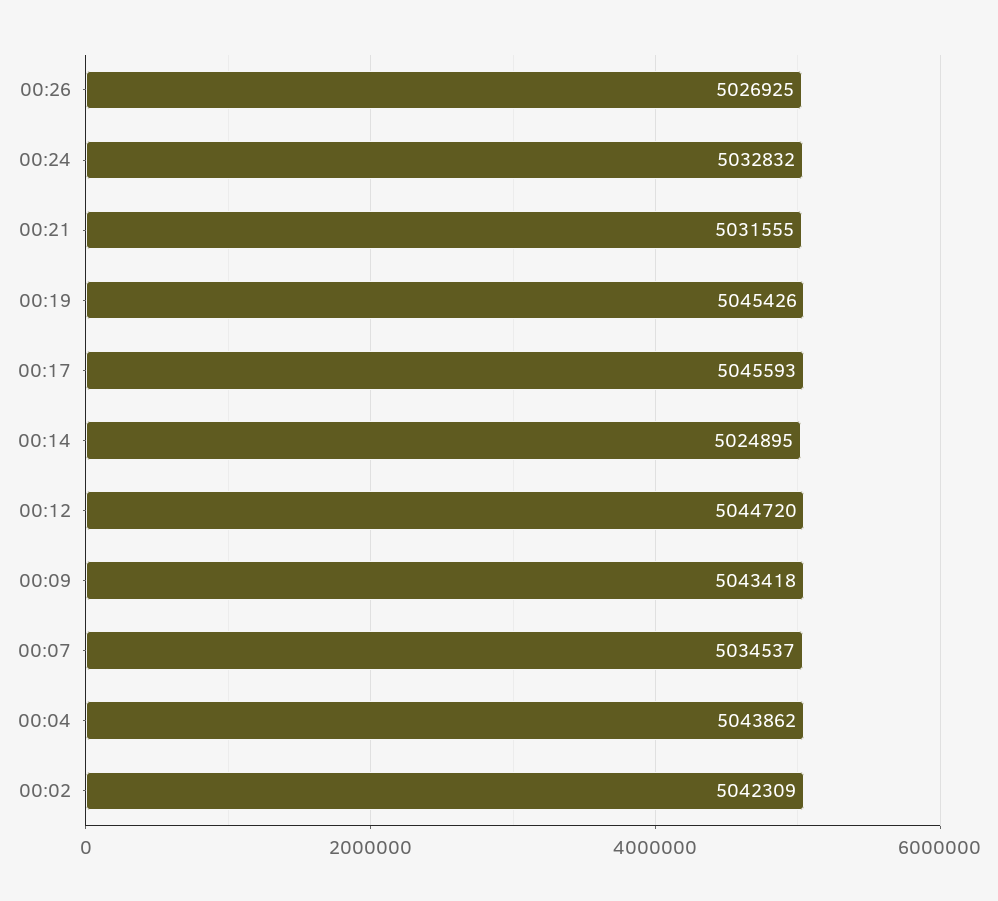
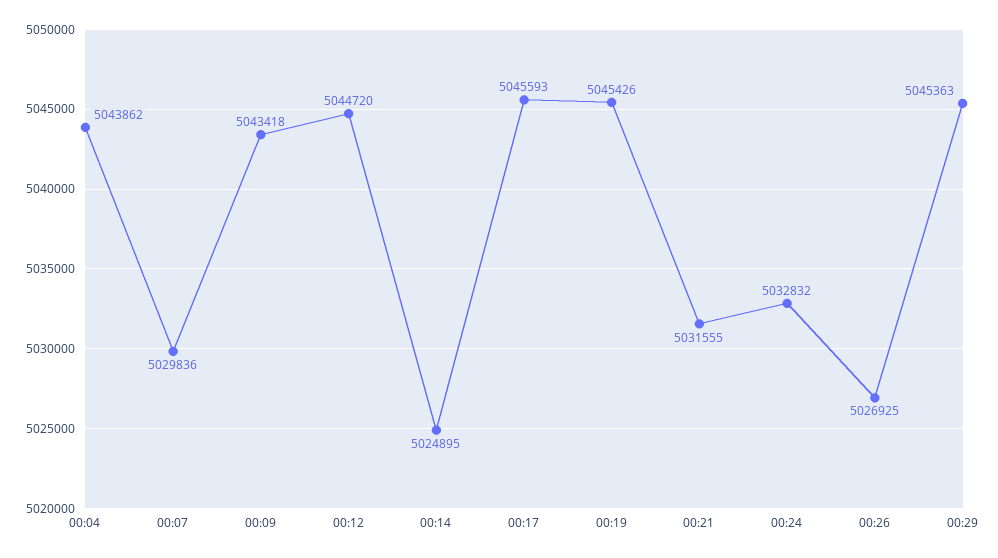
00:07: 5034537 -> 5029836
00:02: 5042309 -> none
00:29: none -> 5045363

